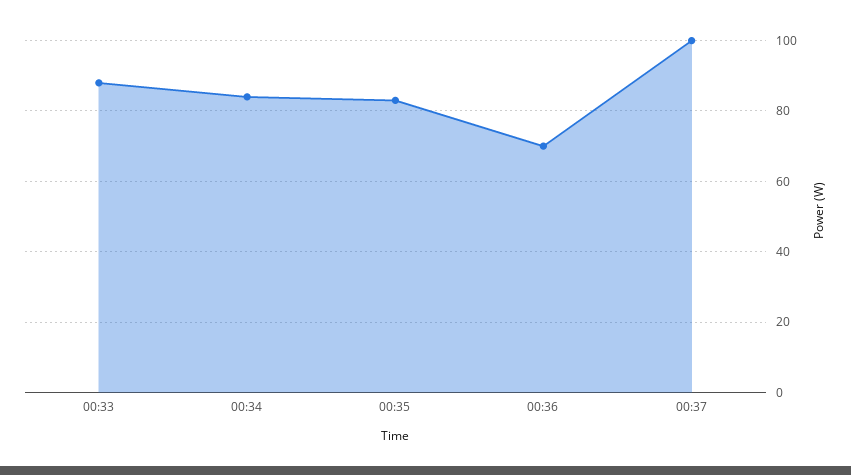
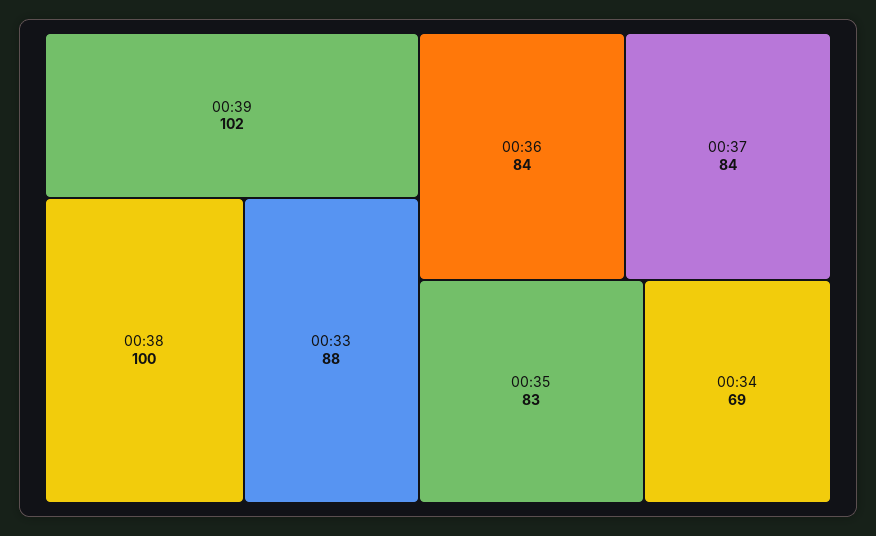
00:34: 85 -> 69
00:36: 70 -> 84
00:37: 100 -> 84
00:39: none -> 102
00:38: none -> 100

